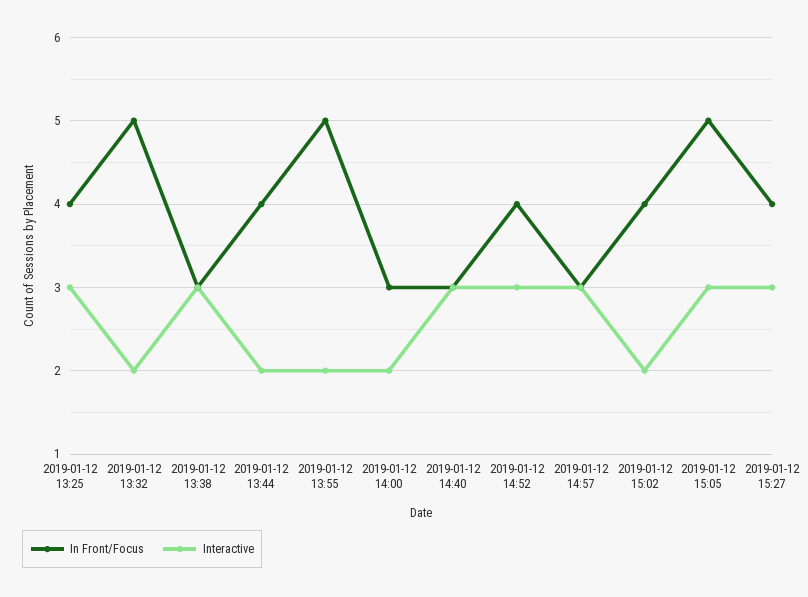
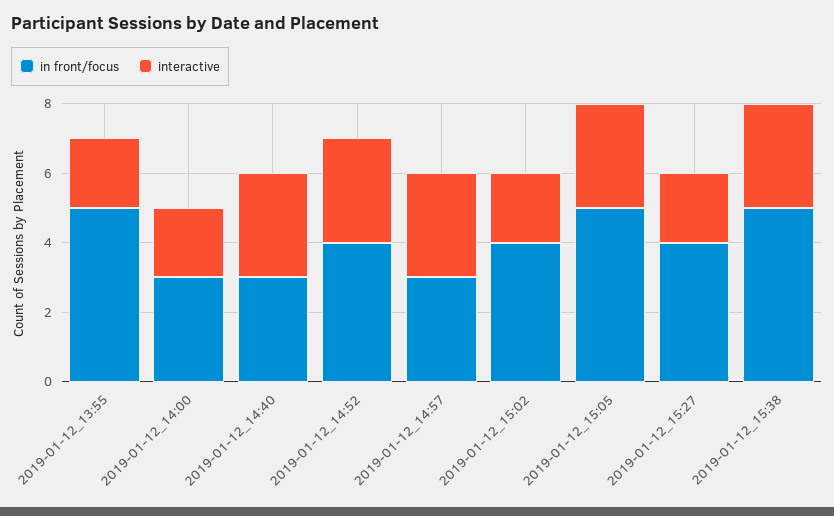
In Front/Focus, 2019-01-12 13:25: 4 -> none
Interactive, 2019-01-12 13:25: 3 -> none
In Front/Focus, 2019-01-12 13:32: 5 -> none
Interactive, 2019-01-12 13:32: 2 -> none
In Front/Focus, 2019-01-12 13:38: 3 -> none
Interactive, 2019-01-12 13:38: 3 -> none
In Front/Focus, 2019-01-12 13:44: 4 -> none
Interactive, 2019-01-12 13:44: 2 -> none
Interactive, 2019-01-12 15:27: 3 -> 2
In Front/Focus, 2019-01-12_15:38: none -> 5
Interactive, 2019-01-12_15:38: none -> 3

